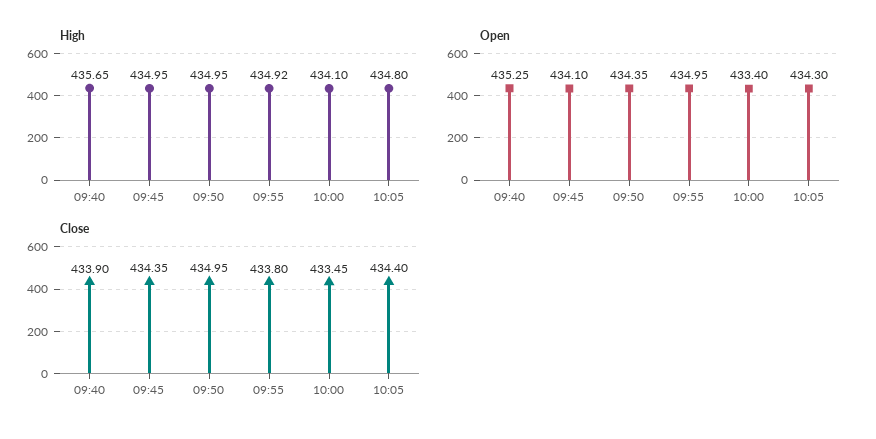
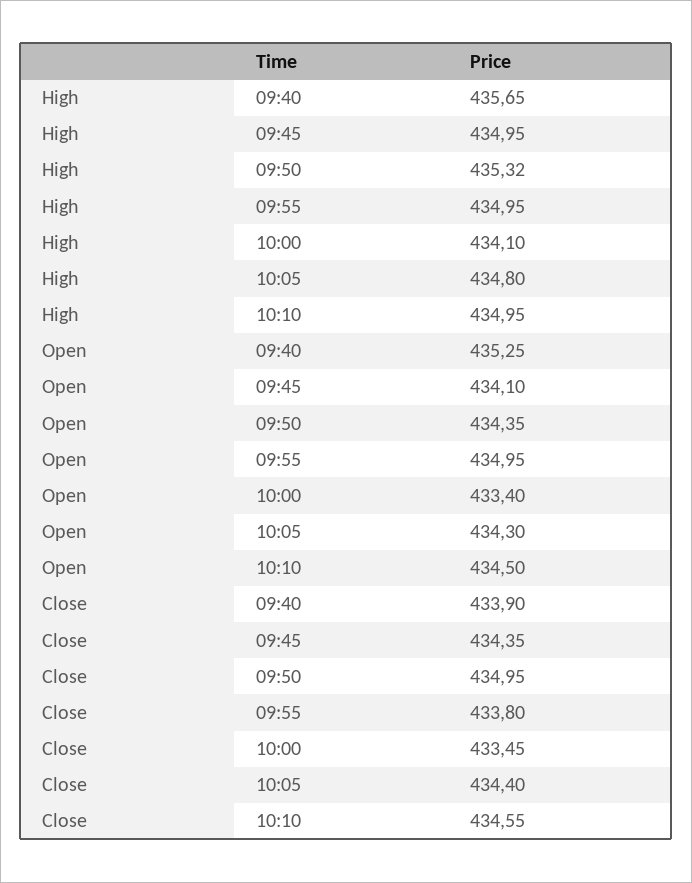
High, 09:50: 434.95 -> 435.32
High, 09:55: 434.92 -> 434.95
High, 10:10: none -> 434.95
Open, 10:10: none -> 434.5
Close, 10:10: none -> 434.55

